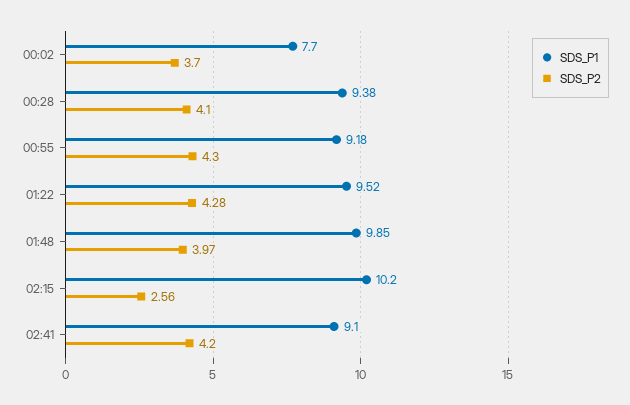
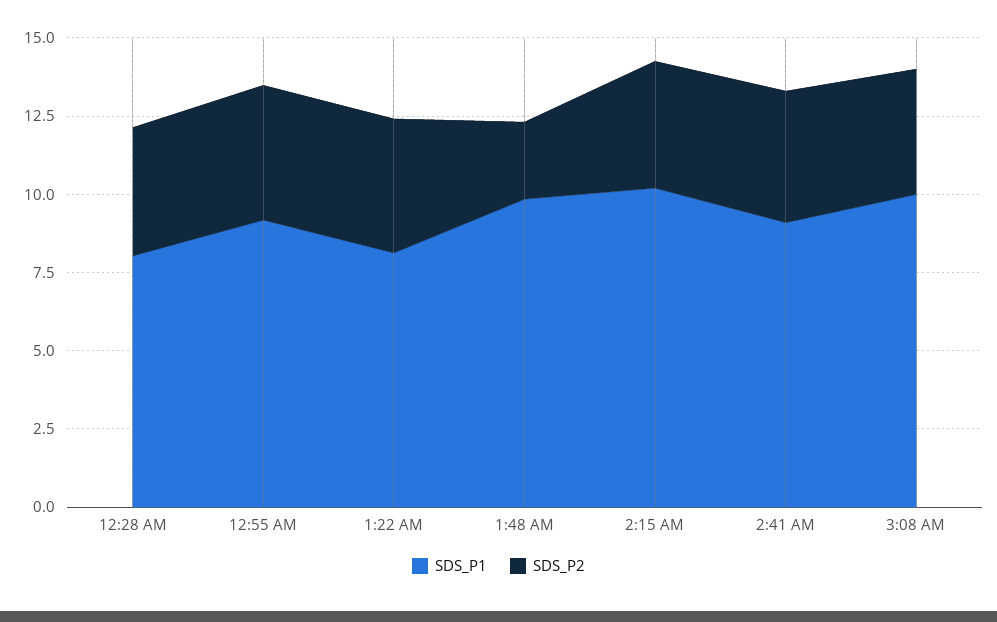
SDS_P1, 00:02: 7.7 -> none
SDS_P2, 00:02: 3.7 -> none
SDS_P1, 00:28: 9.38 -> 8
SDS_P1, 01:22: 9.52 -> 8
SDS_P2, 01:48: 3.97 -> 2.5
SDS_P2, 02:15: 2.56 -> 4
SDS_P1, 3:08 AM: none -> 10
SDS_P2, 3:08 AM: none -> 4

